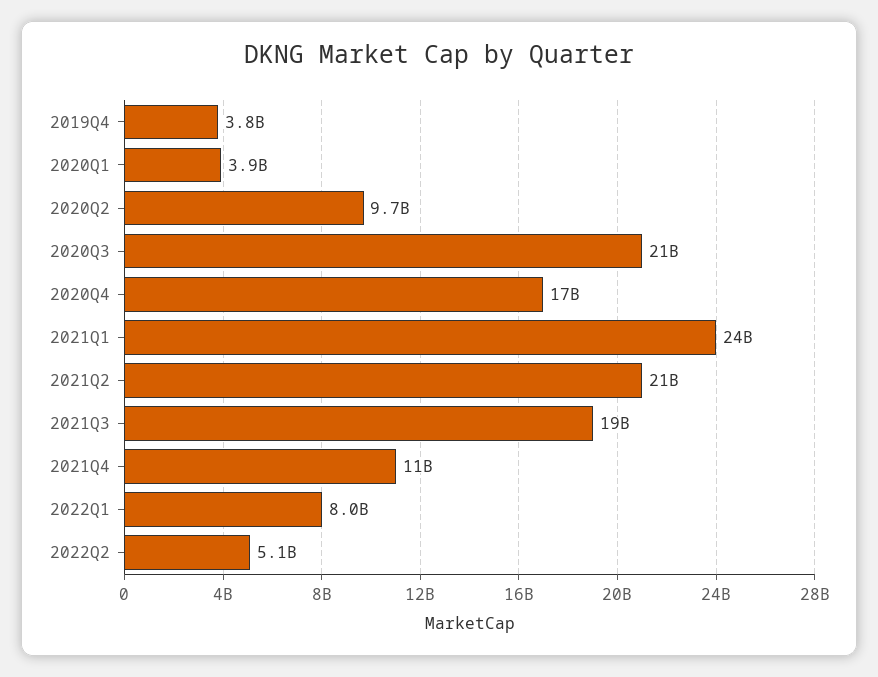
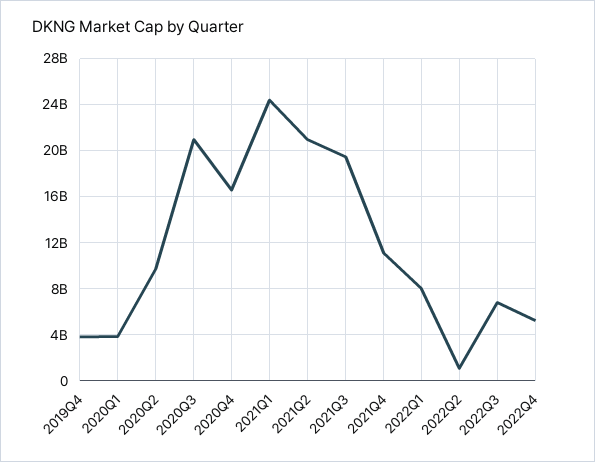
2022Q2: 5100000000 -> 1000000000
2022Q3: none -> 7000000000
2022Q4: none -> 5000000000

